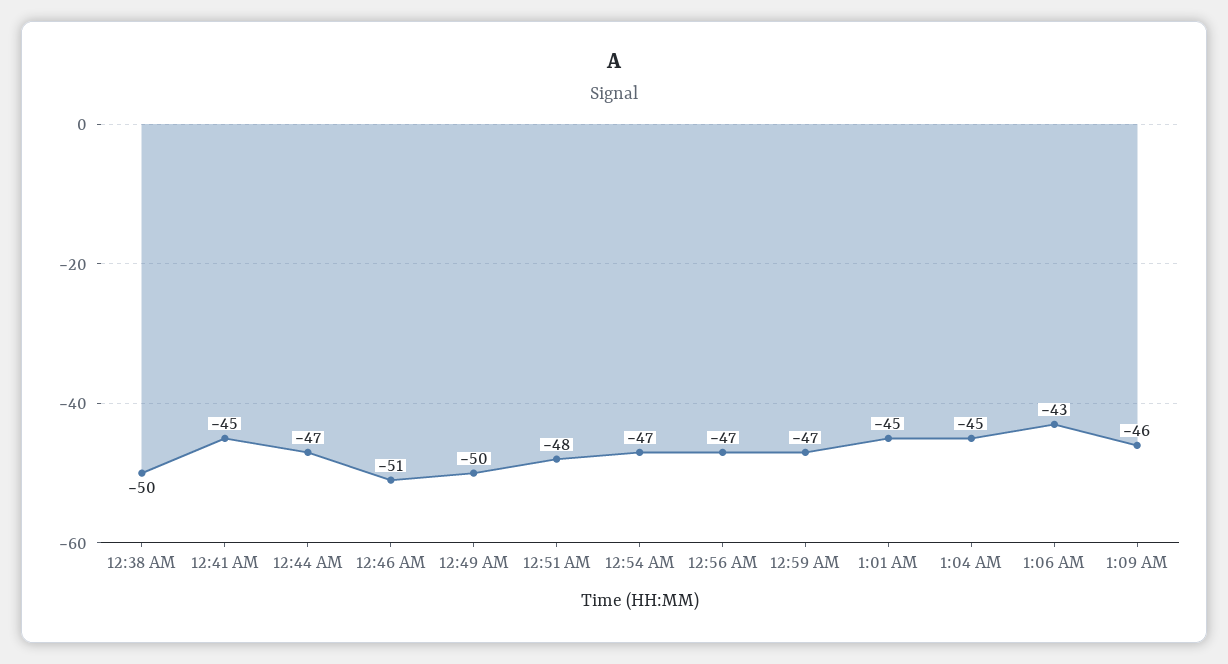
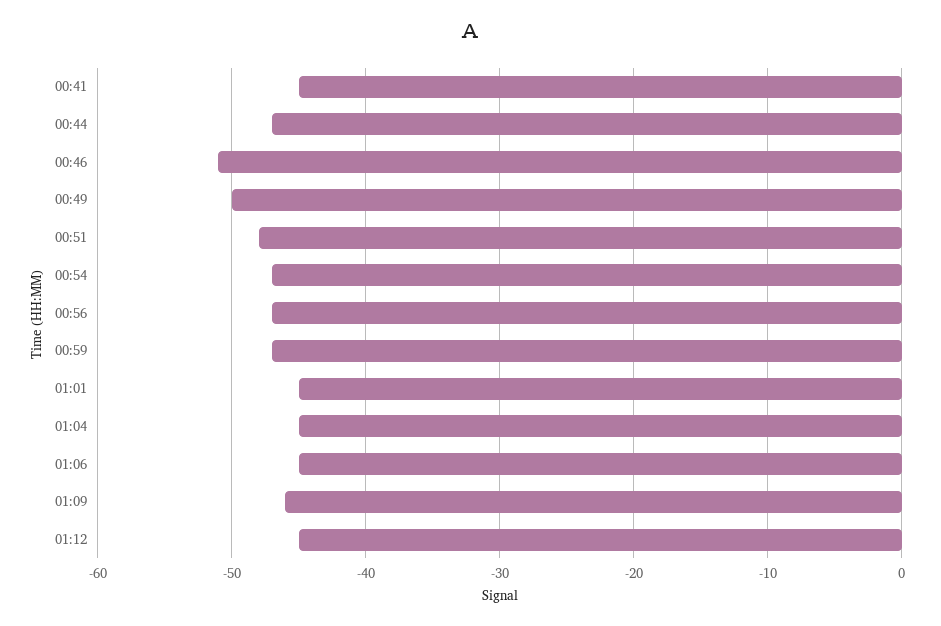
12:38 AM: -50 -> none
1:06 AM: -43 -> -45
01:12: none -> -45

